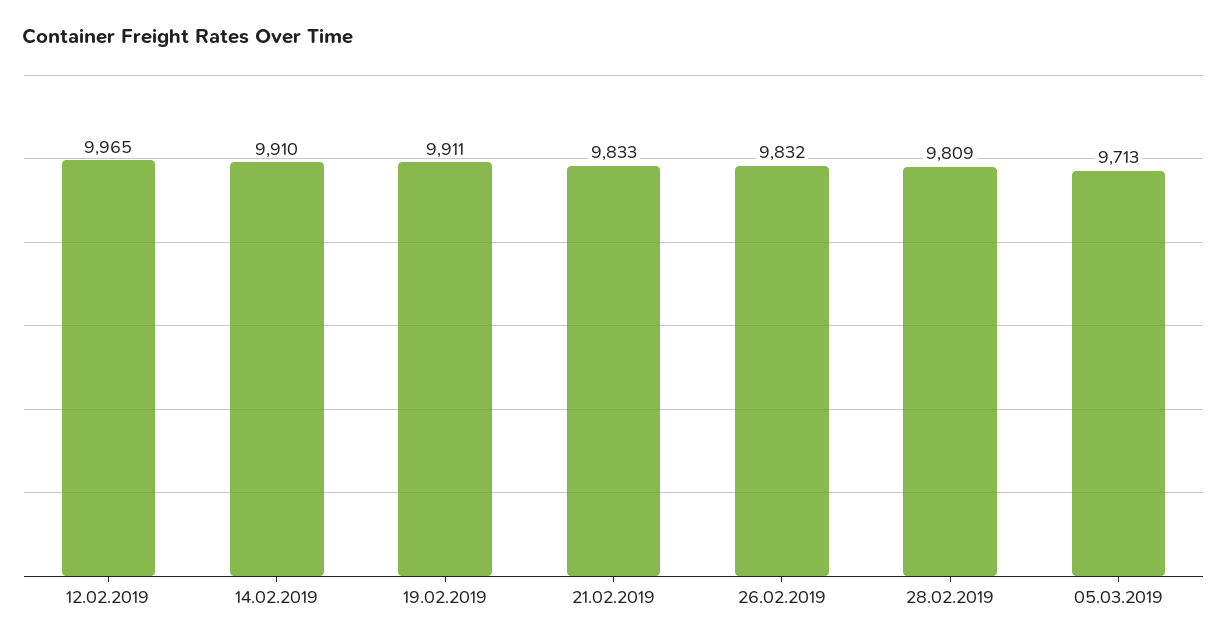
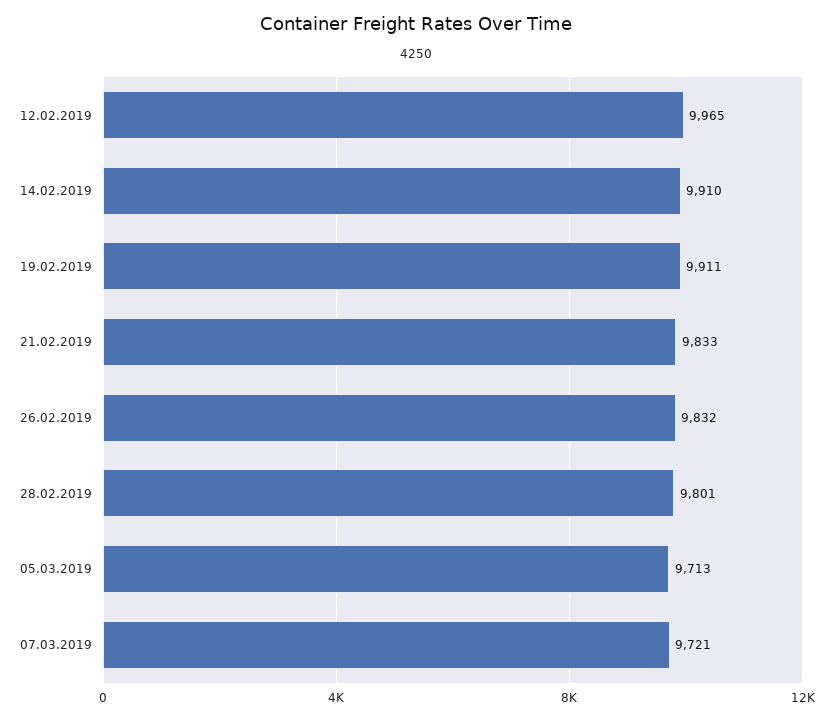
28.02.2019: 9809 -> 9801
07.03.2019: none -> 9721

